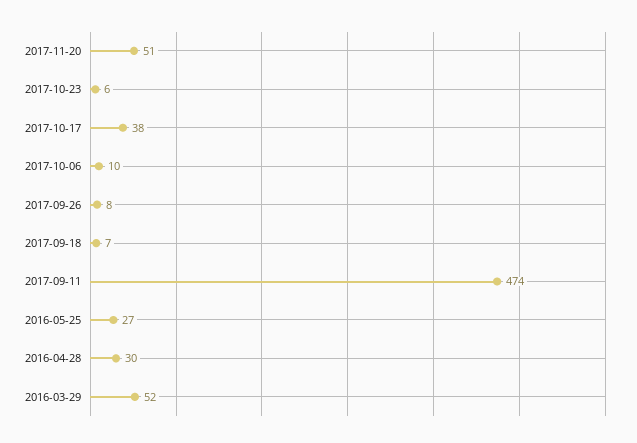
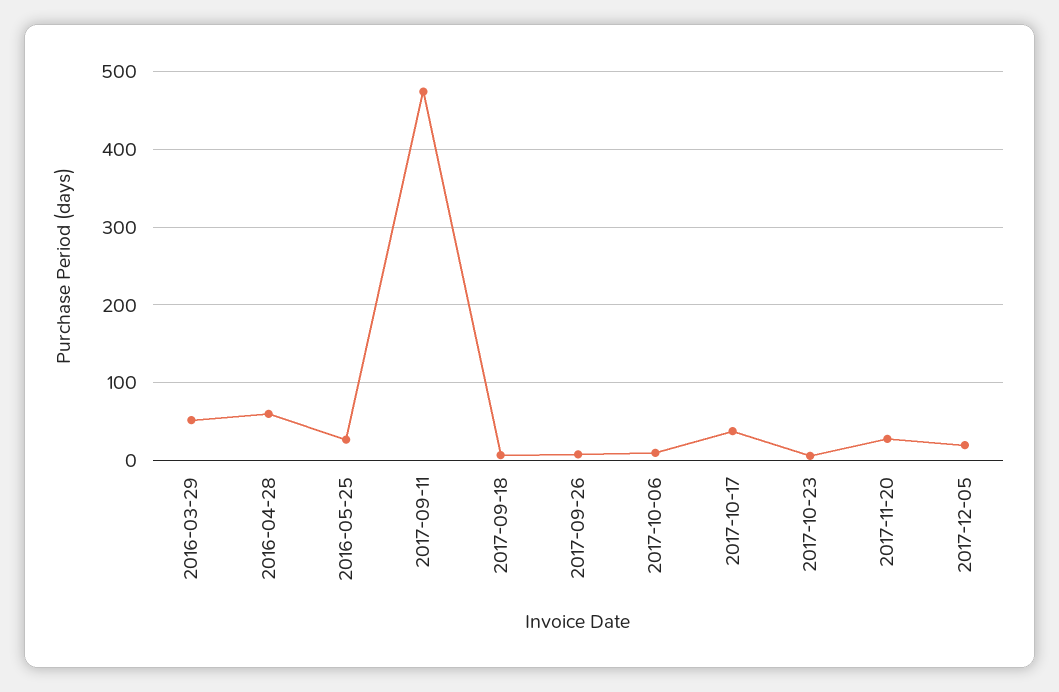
2017-11-20: 51 -> 30
2016-04-28: 30 -> 60
2017-12-05: none -> 20

